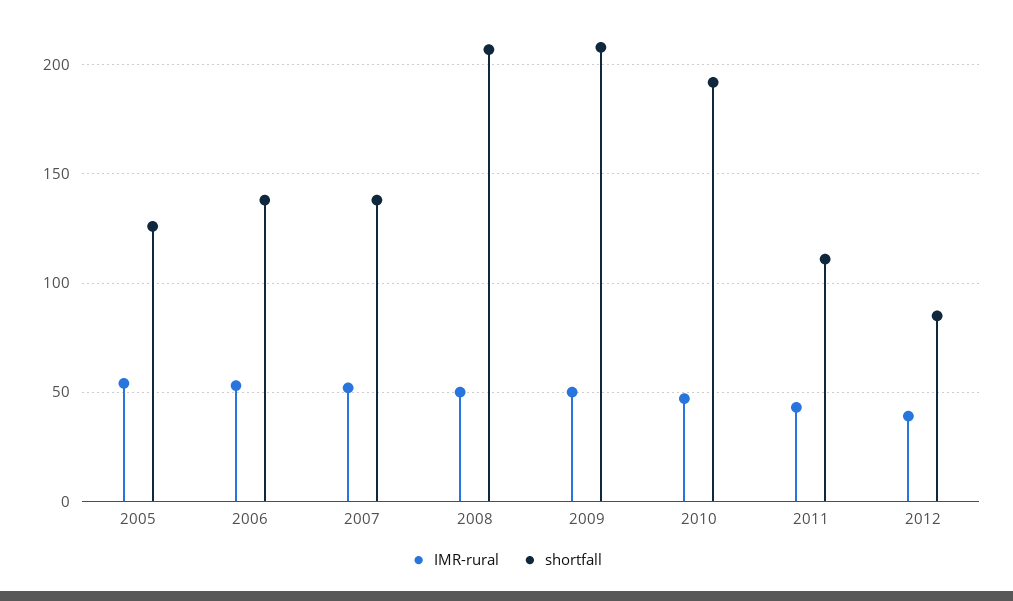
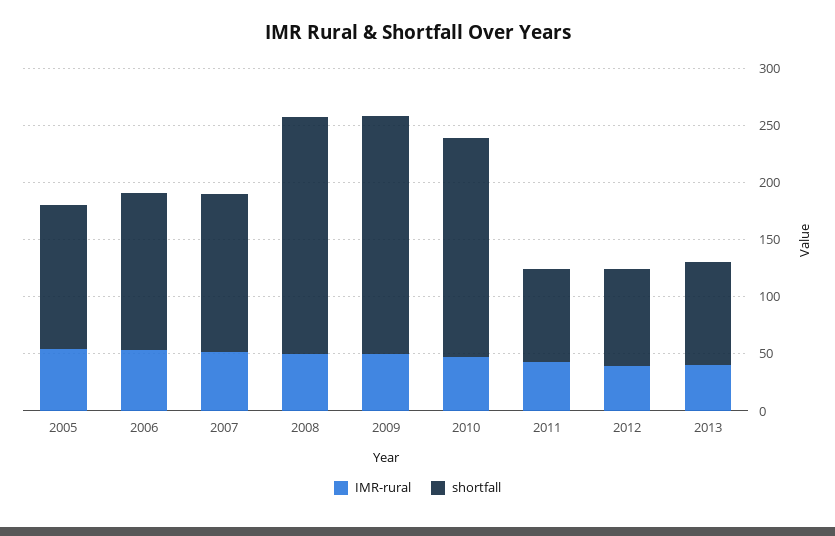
shortfall, 2011: 110 -> 80
IMR-rural, 2013: none -> 40
shortfall, 2013: none -> 90

